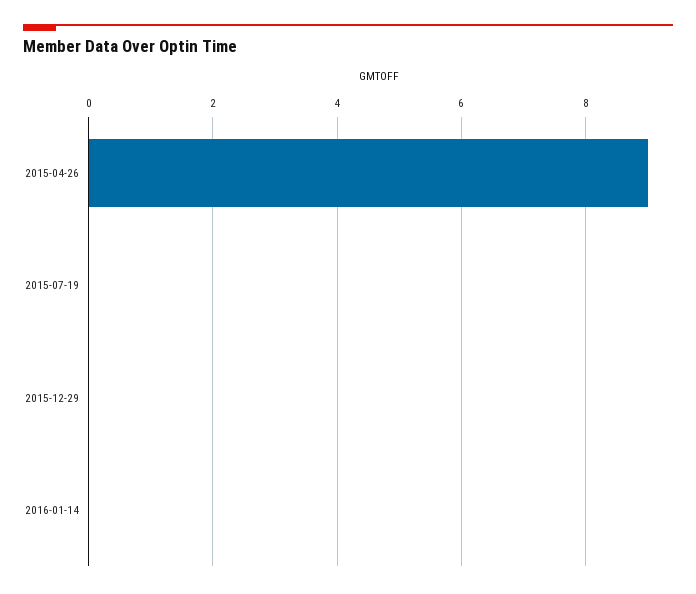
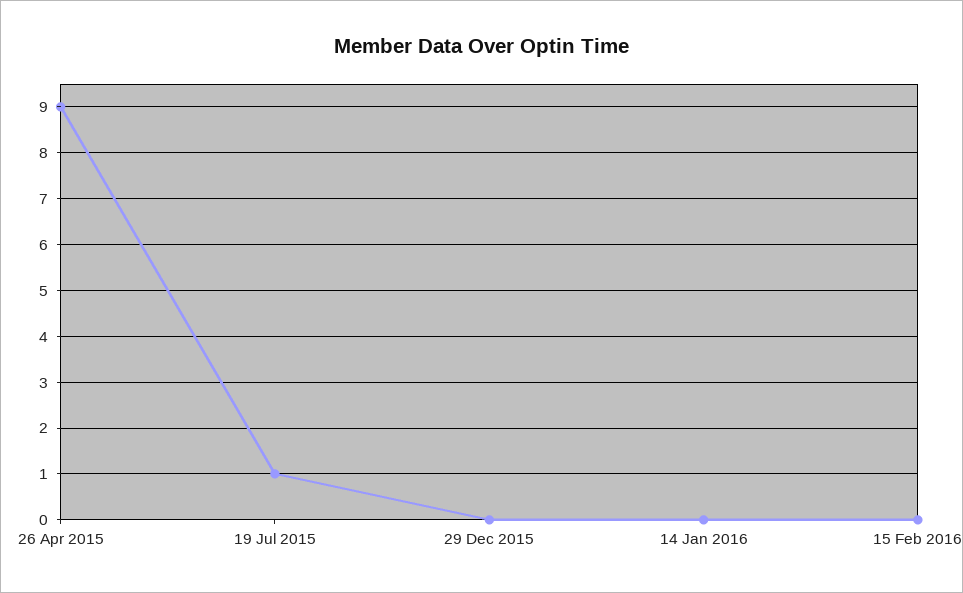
2015-07-19: 0 -> 1
15 Feb 2016: none -> 0

